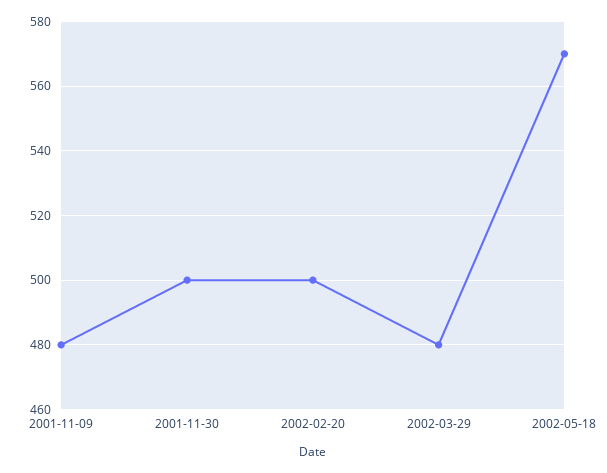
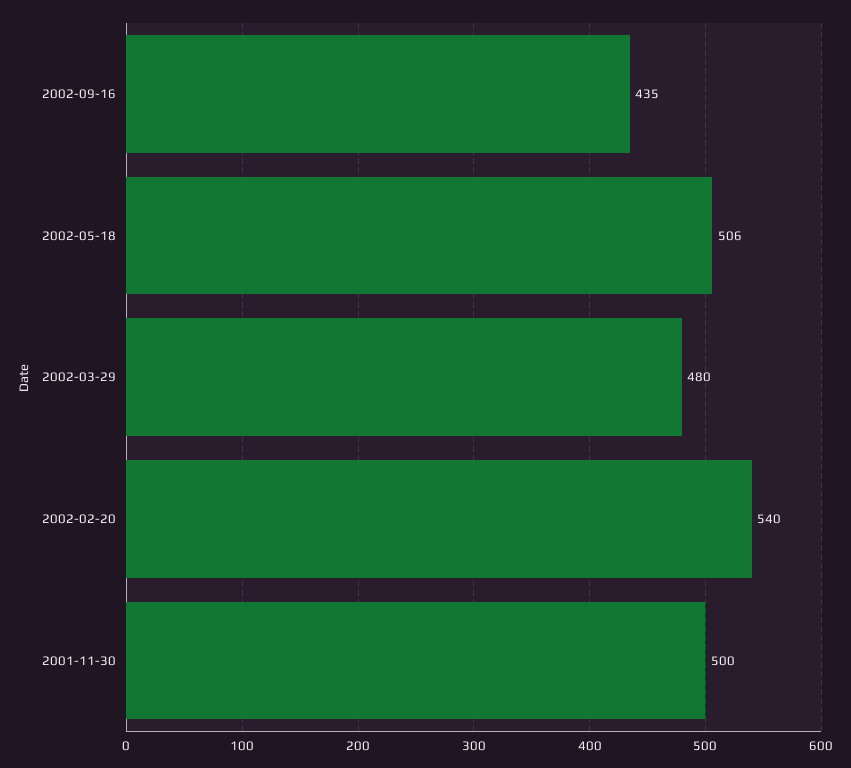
2001-11-09: 480 -> none
2002-02-20: 500 -> 540
2002-05-18: 570 -> 506
2002-09-16: none -> 435

